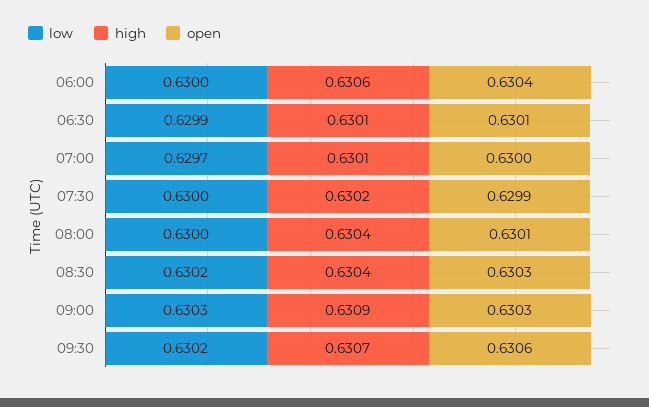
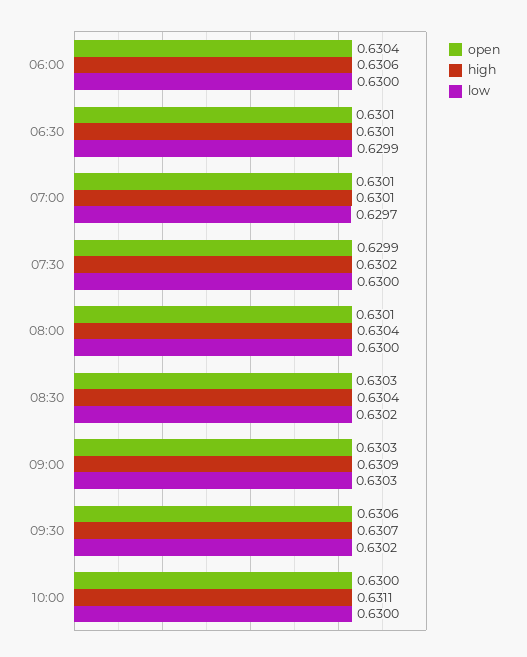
open, 07:00: 0.63 -> 0.6301
open, 10:00: none -> 0.63
high, 10:00: none -> 0.6311
low, 10:00: none -> 0.63

